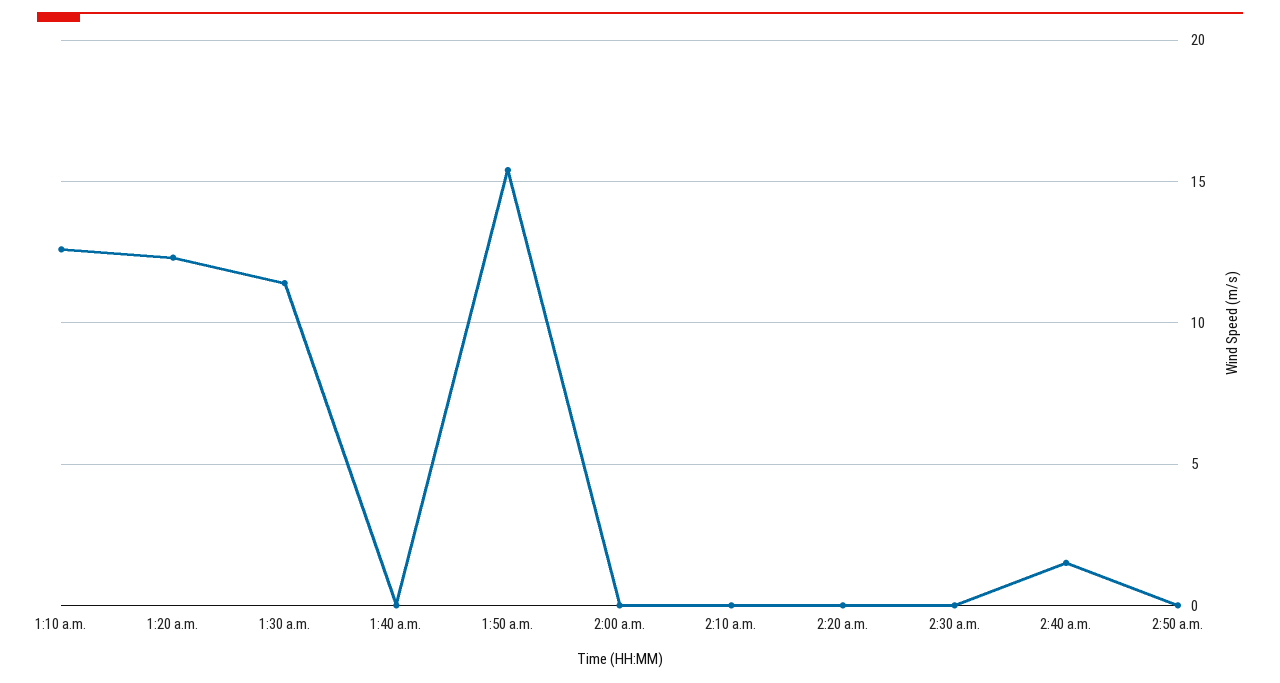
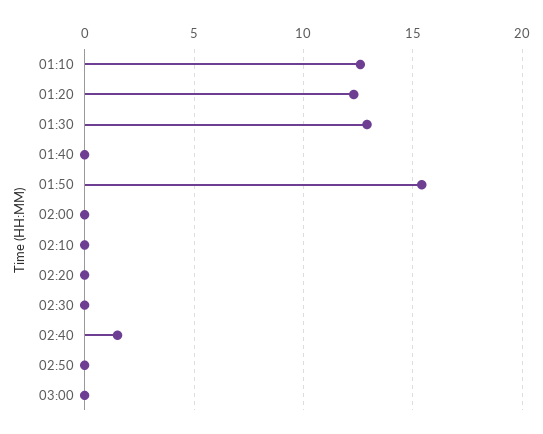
1:30 a.m.: 11.5 -> 13
03:00: none -> 0

